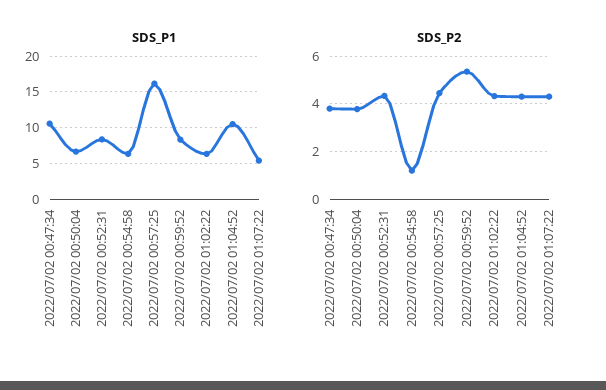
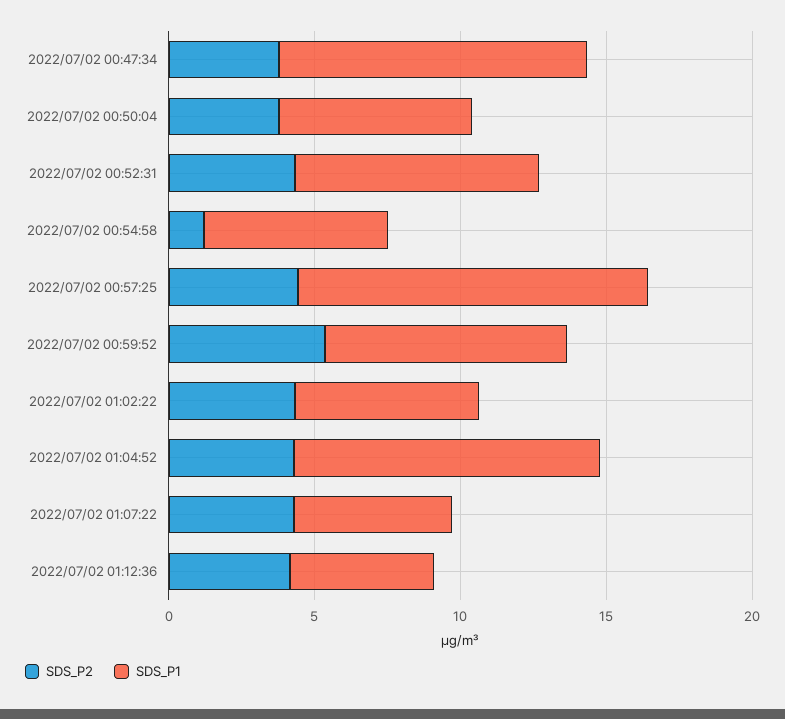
SDS_P1, 2022/07/02 00:57:25: 16 -> 12
SDS_P2, 2022/07/02 01:12:36: none -> 4
SDS_P1, 2022/07/02 01:12:36: none -> 5

